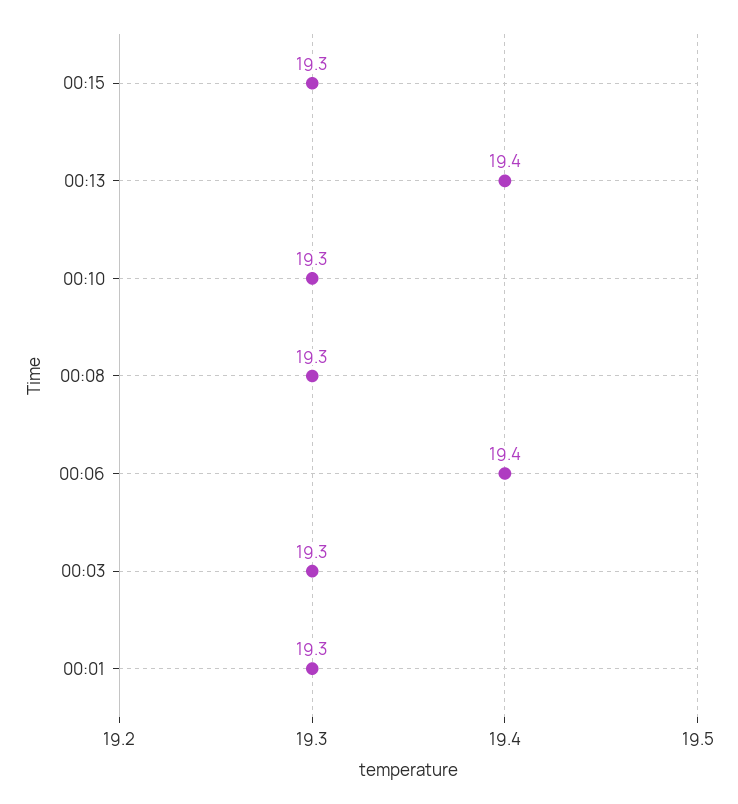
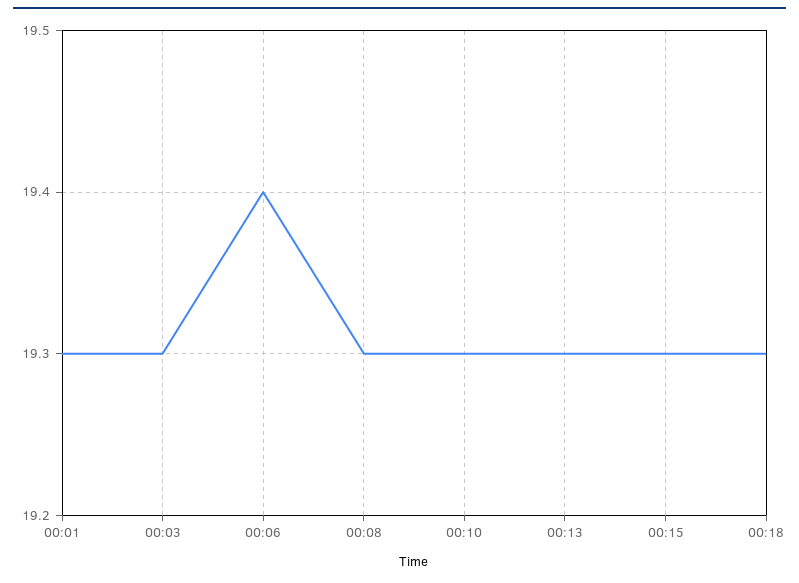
00:13: 19.4 -> 19.3
00:18: none -> 19.3

